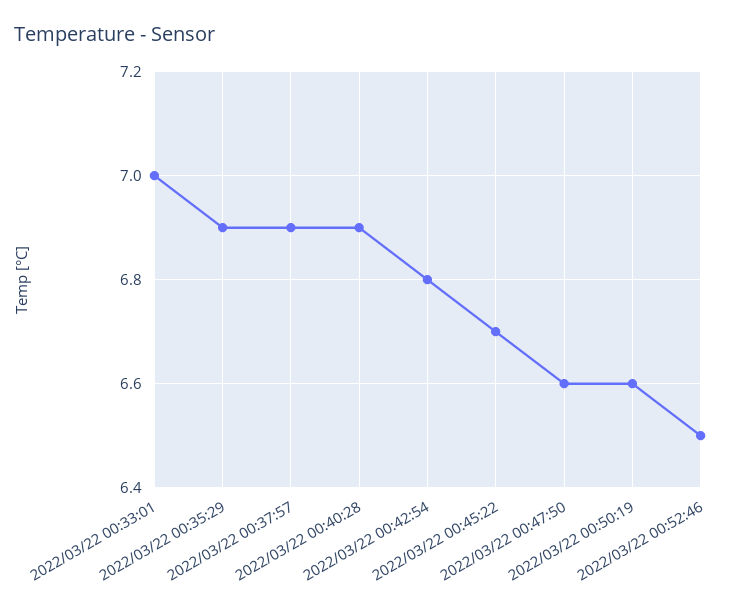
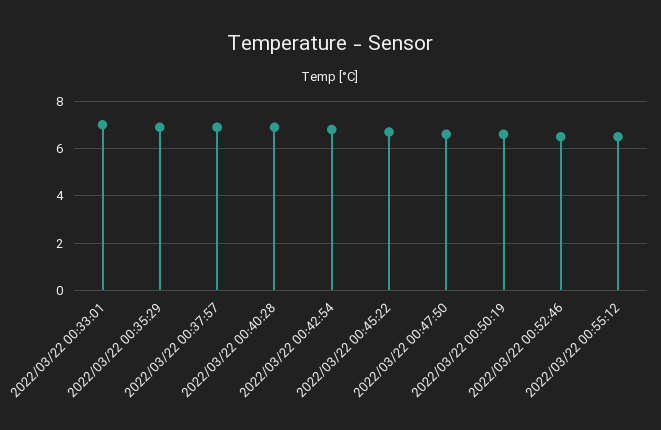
2022/03/22 00:55:12: none -> 6.5

